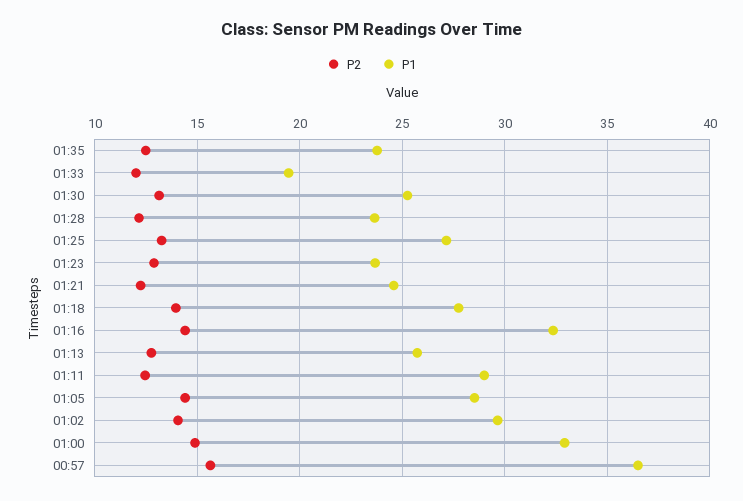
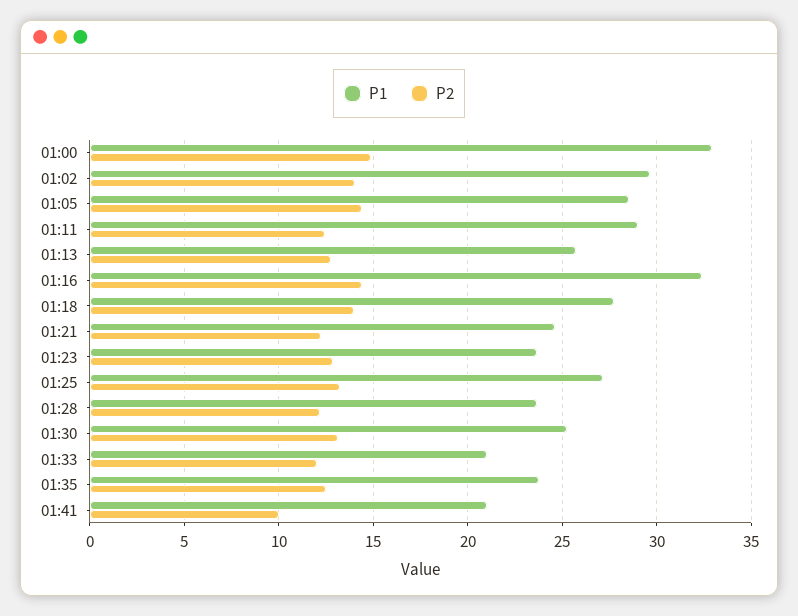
P1, 01:33: 19.5 -> 21
P2, 00:57: 15.5 -> none
P1, 00:57: 36.5 -> none
P1, 01:41: none -> 21
P2, 01:41: none -> 10

